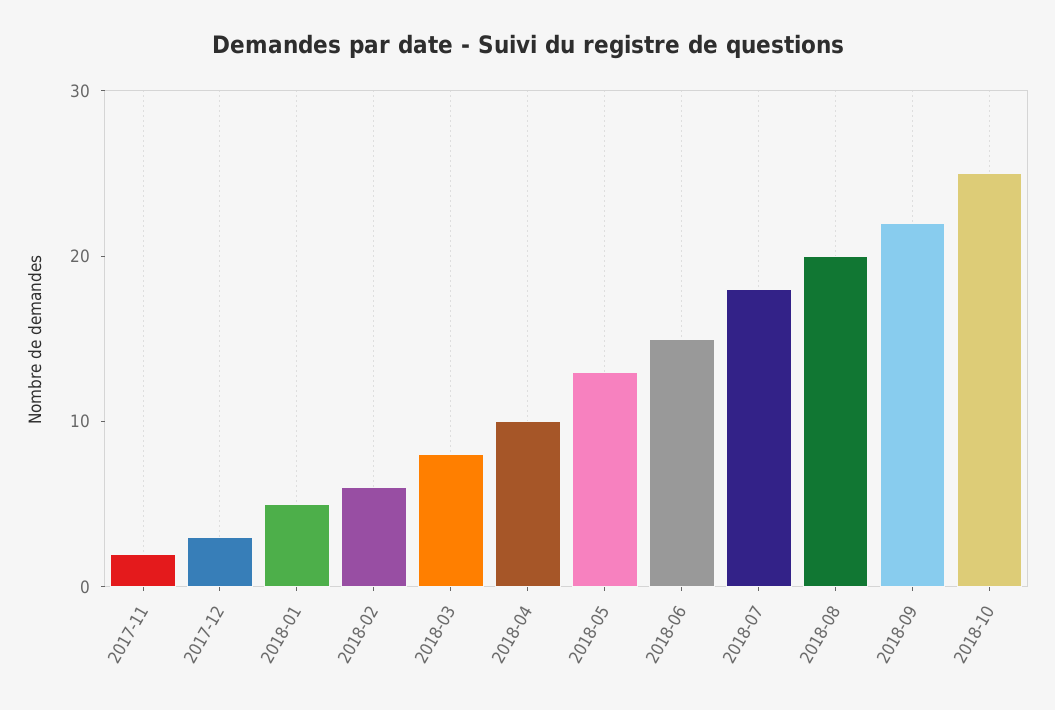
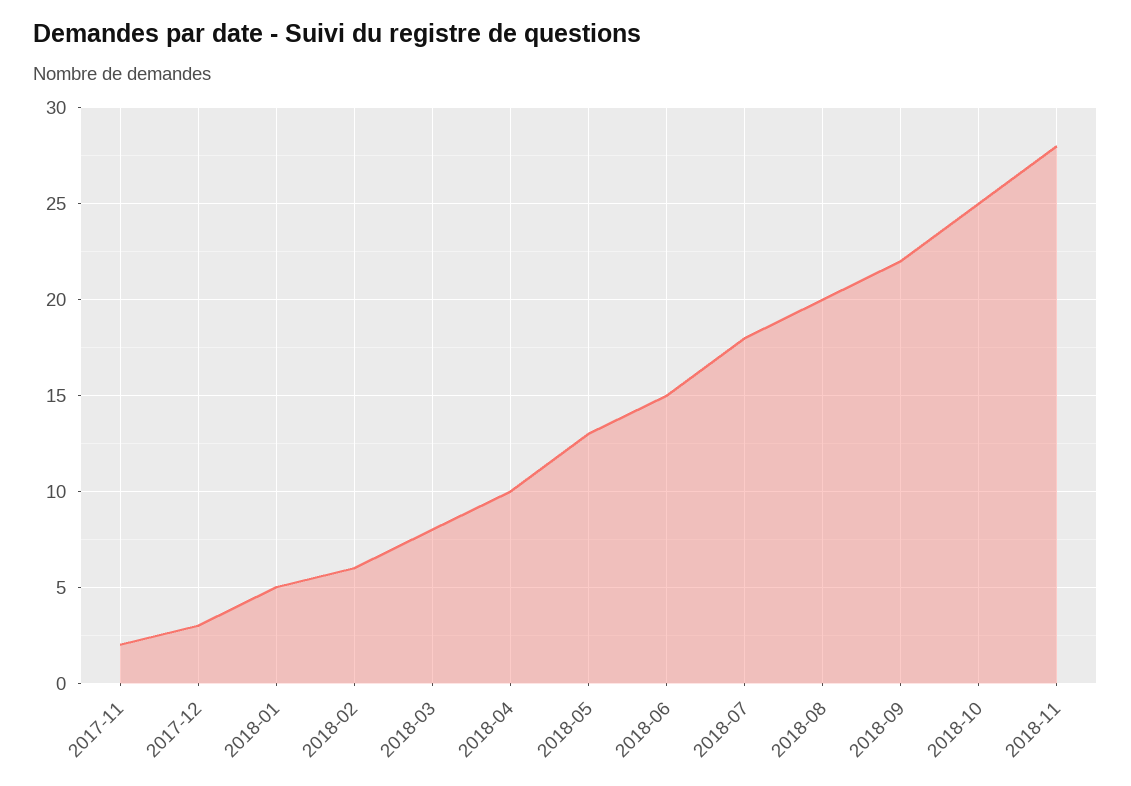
2018-11: none -> 28

